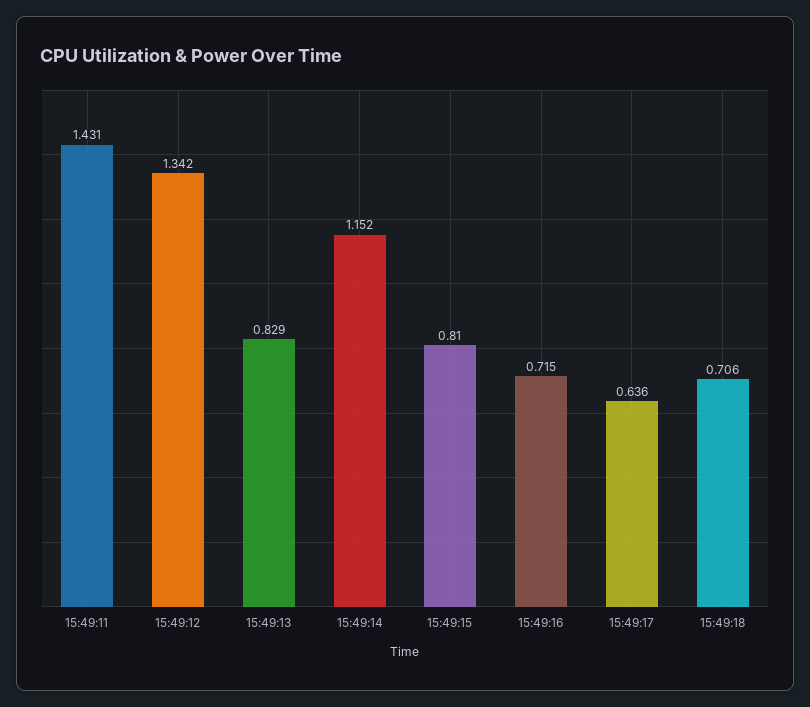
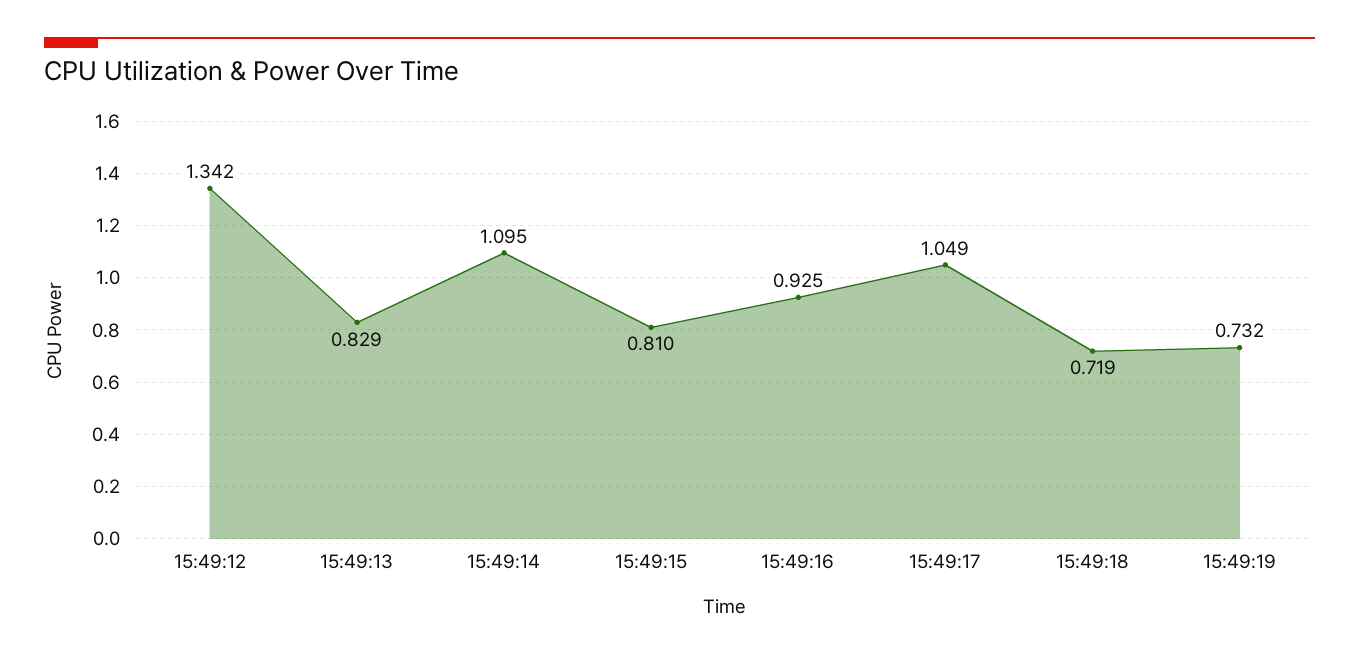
15:49:11: 1.431 -> none
15:49:14: 1.152 -> 1.095
15:49:16: 0.715 -> 0.925
15:49:17: 0.636 -> 1.049
15:49:18: 0.706 -> 0.719
15:49:19: none -> 0.732

